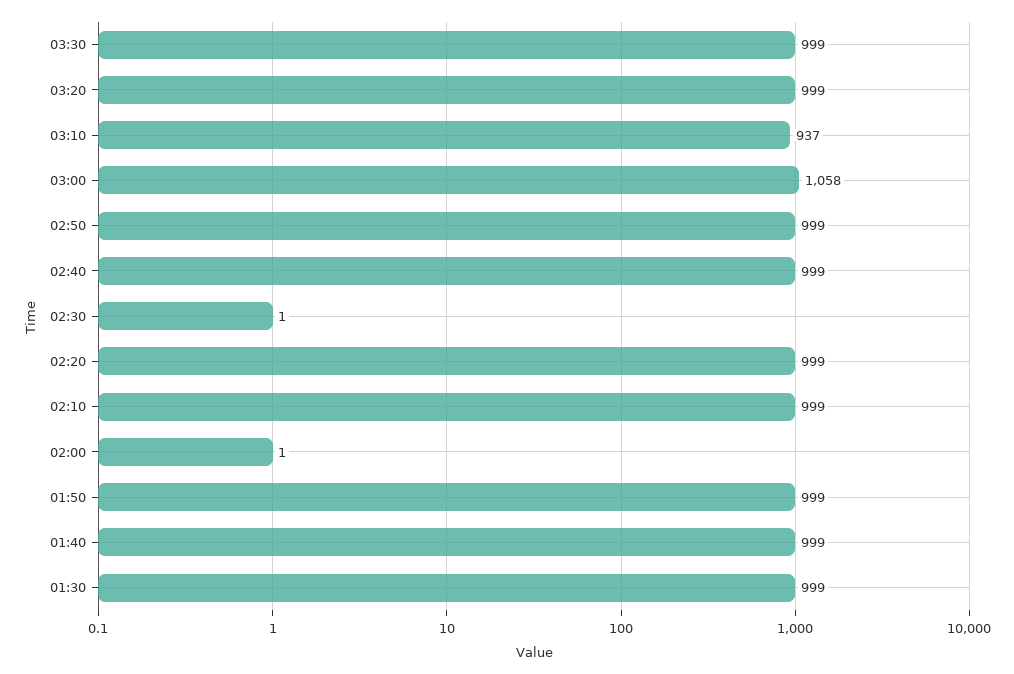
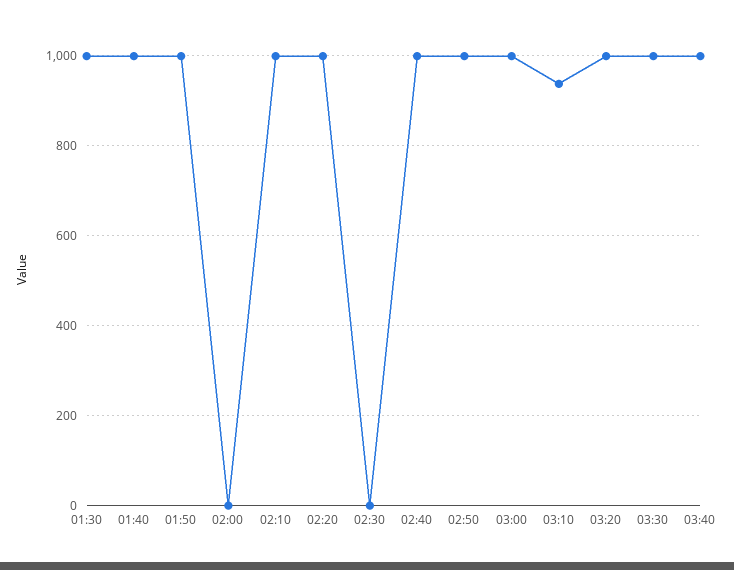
03:00: 1058 -> 1000
03:40: none -> 1000

